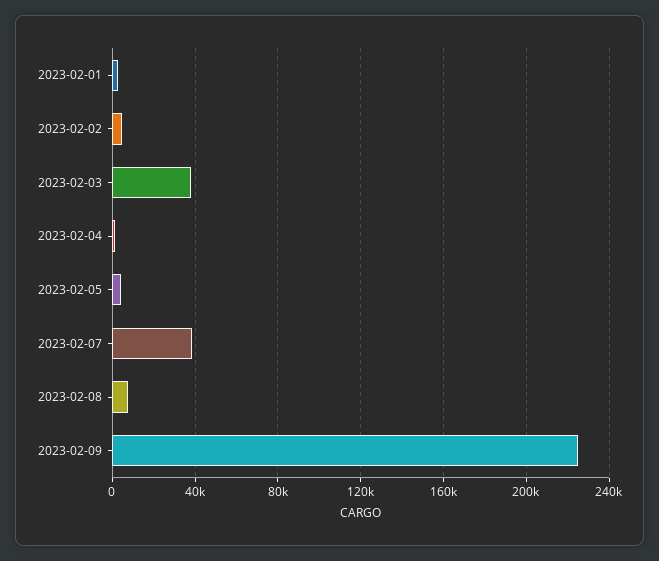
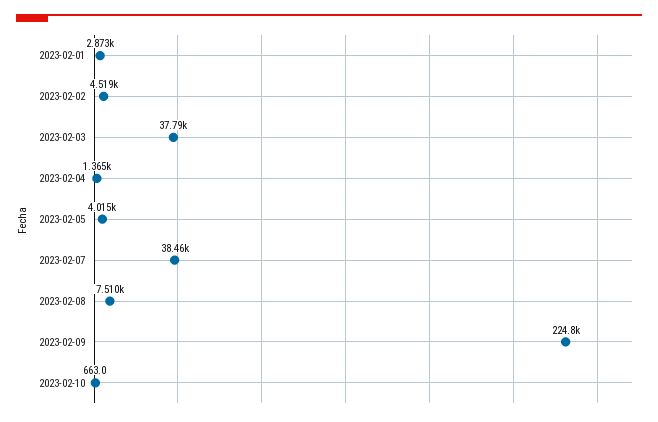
2023-02-10: none -> 663

